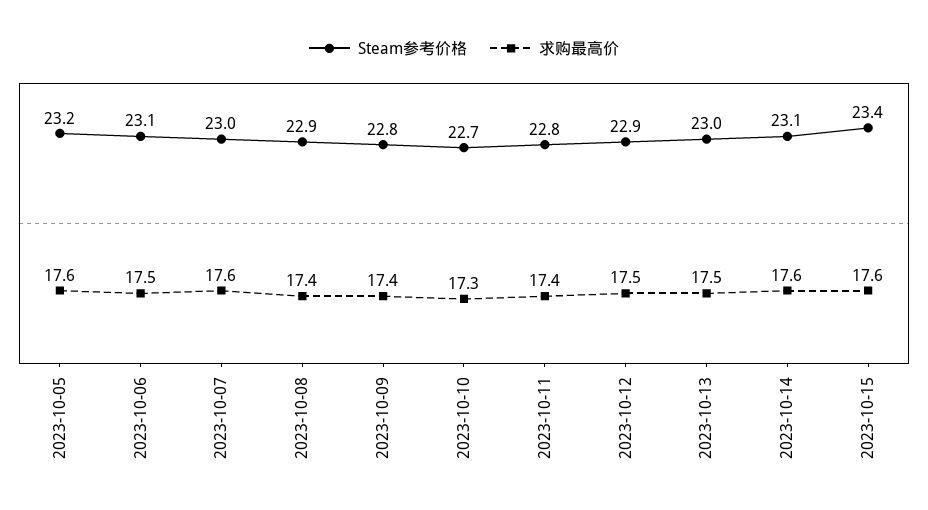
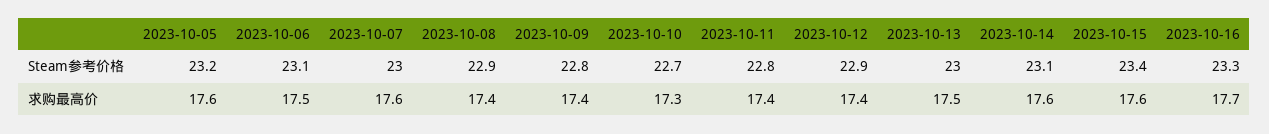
求购最高价, 2023-10-12: 17.5 -> 17.4
Steam参考价格, 2023-10-16: none -> 23.3
求购最高价, 2023-10-16: none -> 17.7

